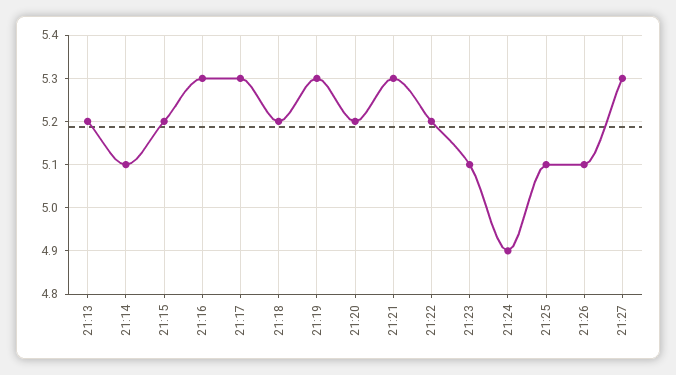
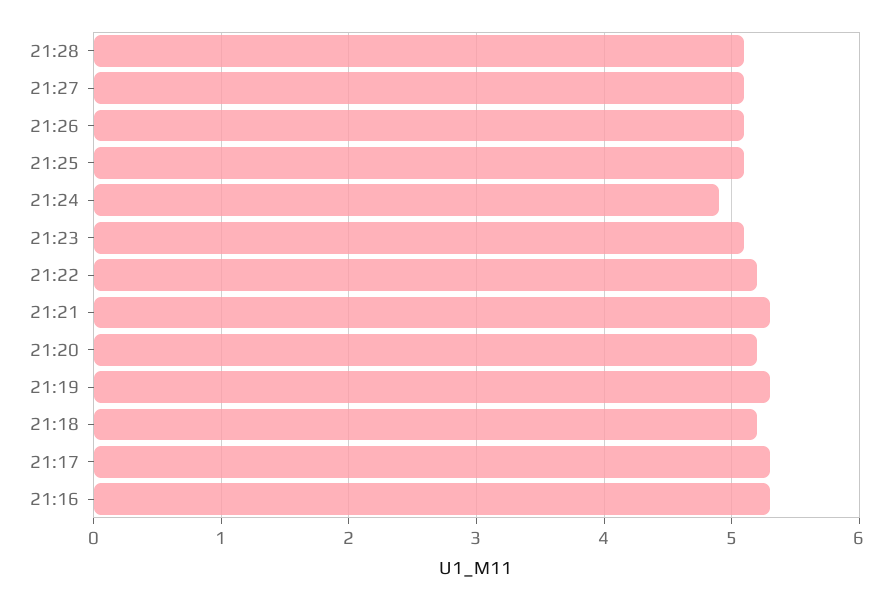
21:13: 5.2 -> none
21:14: 5.1 -> none
21:15: 5.2 -> none
21:27: 5.3 -> 5.1
21:28: none -> 5.1

